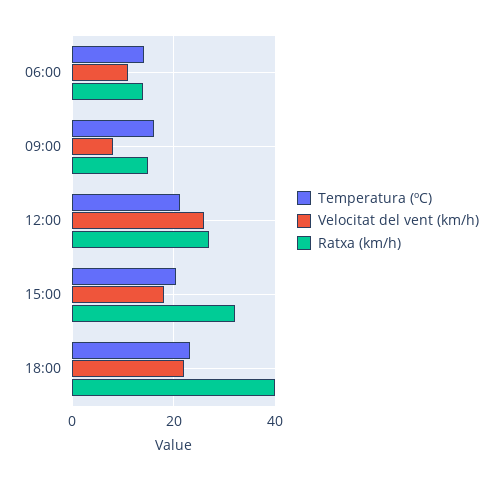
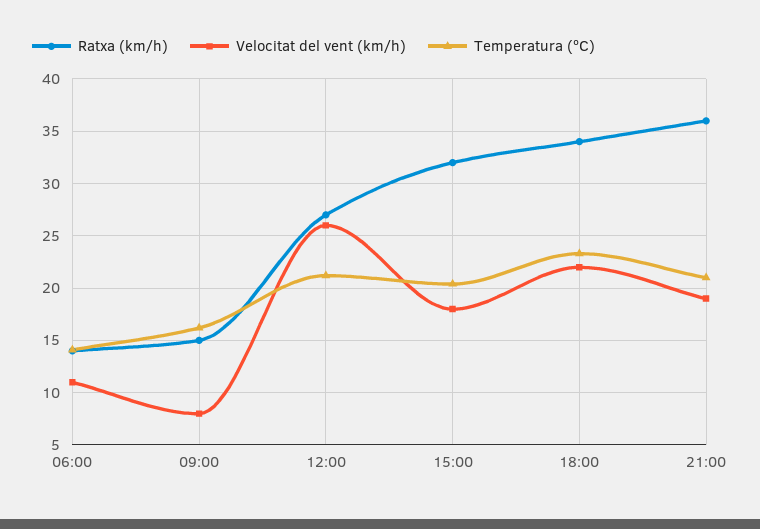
Ratxa (km/h), 18:00: 40 -> 34
Ratxa (km/h), 21:00: none -> 36
Velocitat del vent (km/h), 21:00: none -> 19
Temperatura (ºC), 21:00: none -> 21

